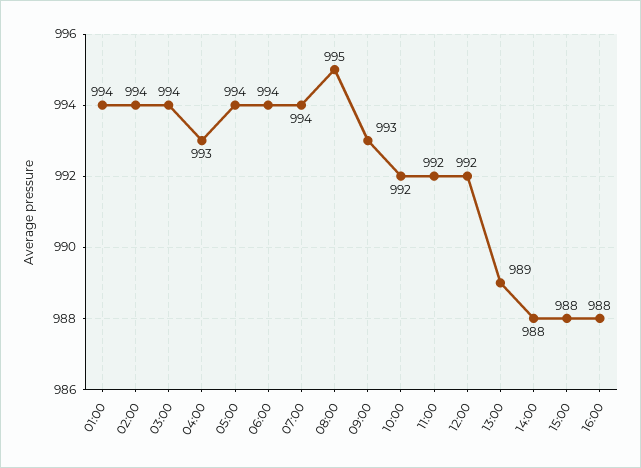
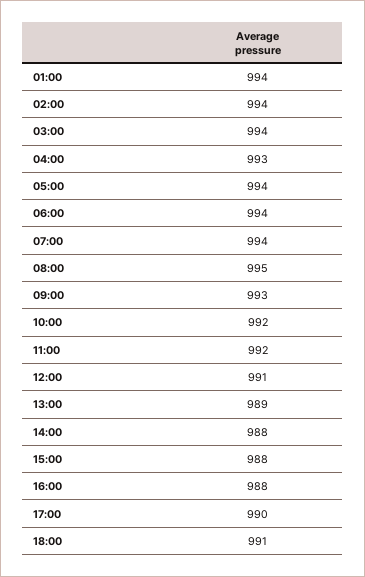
12:00: 992 -> 991
17:00: none -> 990
18:00: none -> 991

